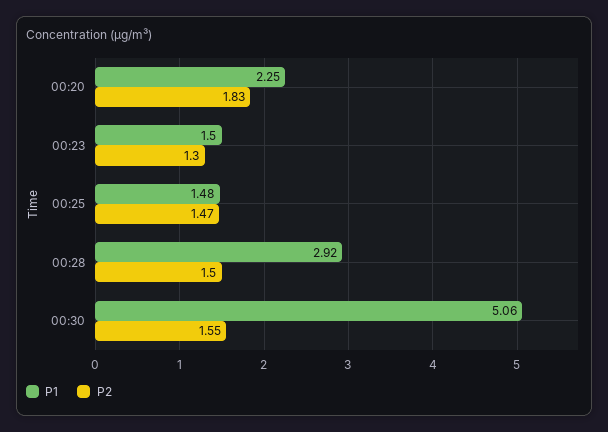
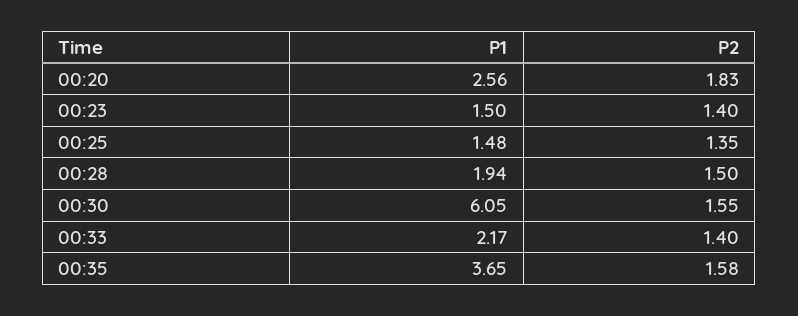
P1, 00:20: 2.25 -> 2.56
P2, 00:23: 1.3 -> 1.4
P2, 00:25: 1.47 -> 1.35
P1, 00:28: 2.92 -> 1.94
P1, 00:30: 5.06 -> 6.05
P1, 00:33: none -> 2.17
P2, 00:33: none -> 1.4
P1, 00:35: none -> 3.65
P2, 00:35: none -> 1.58

